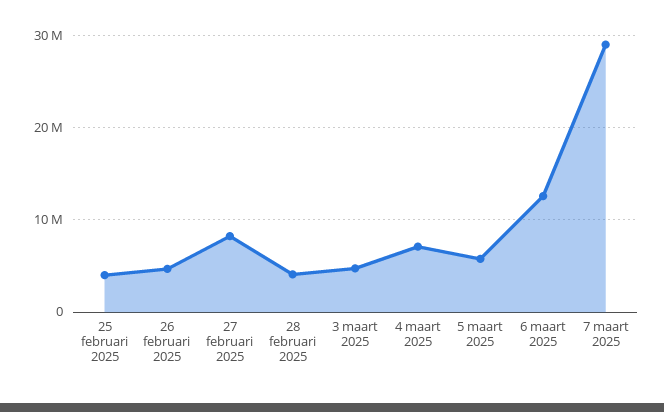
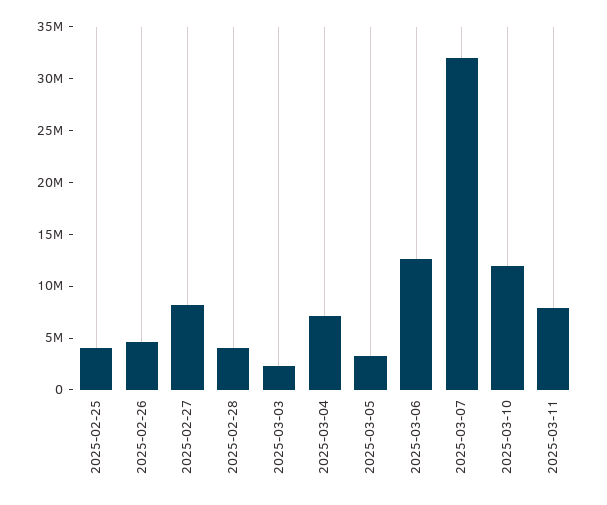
3 maart 2025: 5000000 -> 2000000
5 maart 2025: 6000000 -> 3000000
7 maart 2025: 29000000 -> 32000000
2025-03-10: none -> 12000000
2025-03-11: none -> 8000000

